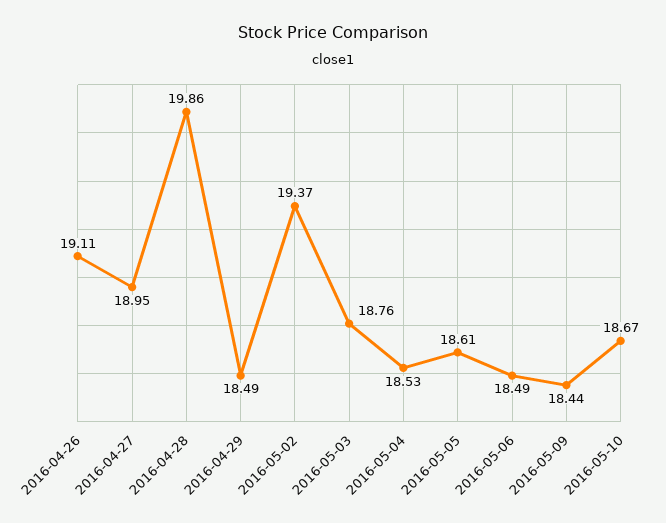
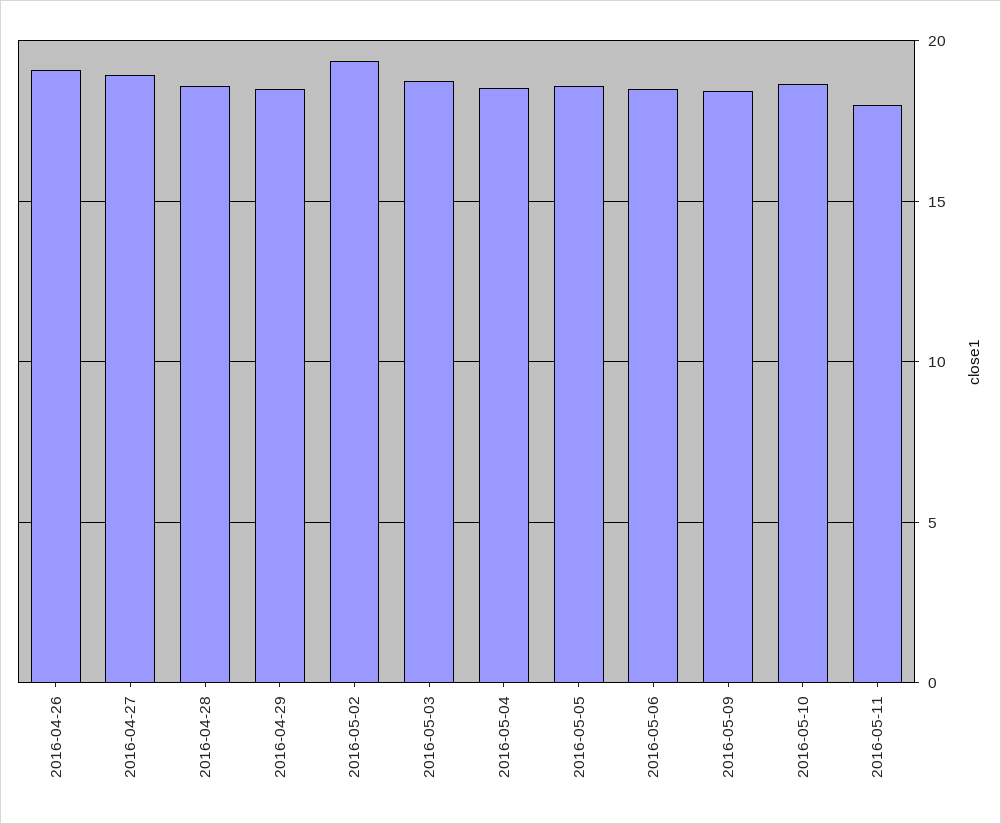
2016-04-28: 19.86 -> 18.5
2016-05-11: none -> 18

